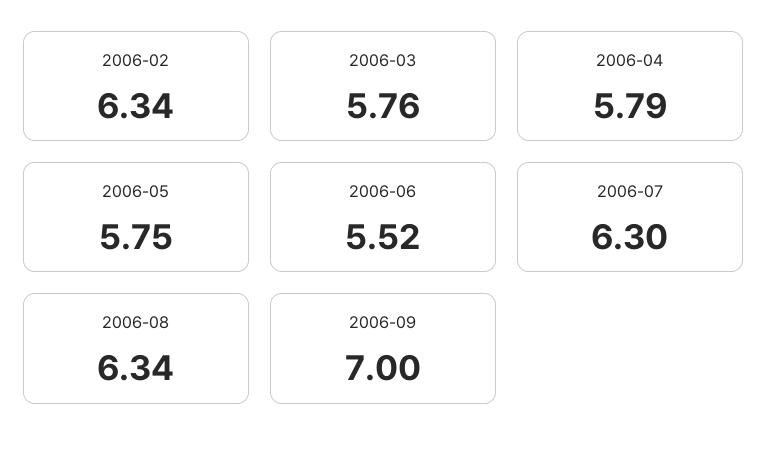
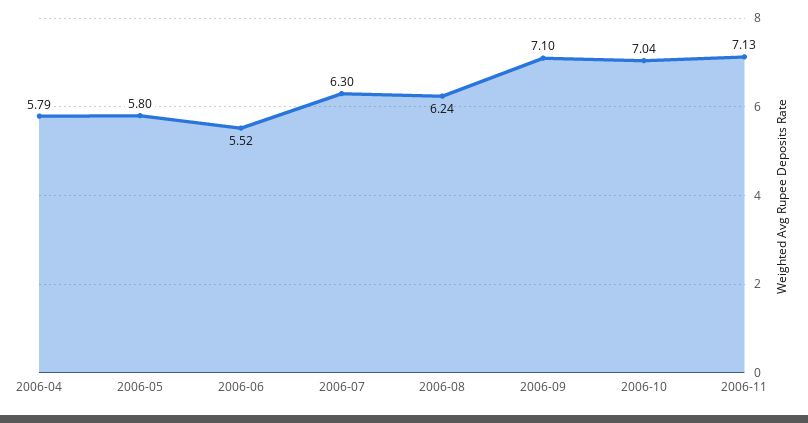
2006-02: 6.34 -> none
2006-03: 5.76 -> none
2006-05: 5.75 -> 5.8
2006-08: 6.34 -> 6.24
2006-09: 7 -> 7.1
2006-10: none -> 7.04
2006-11: none -> 7.13

